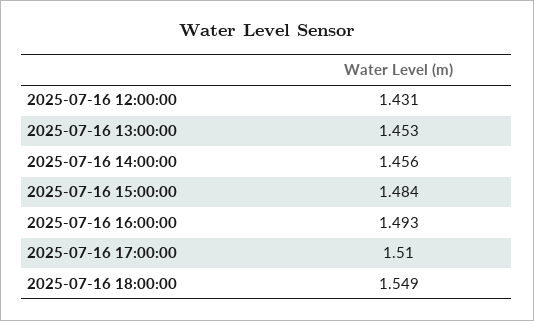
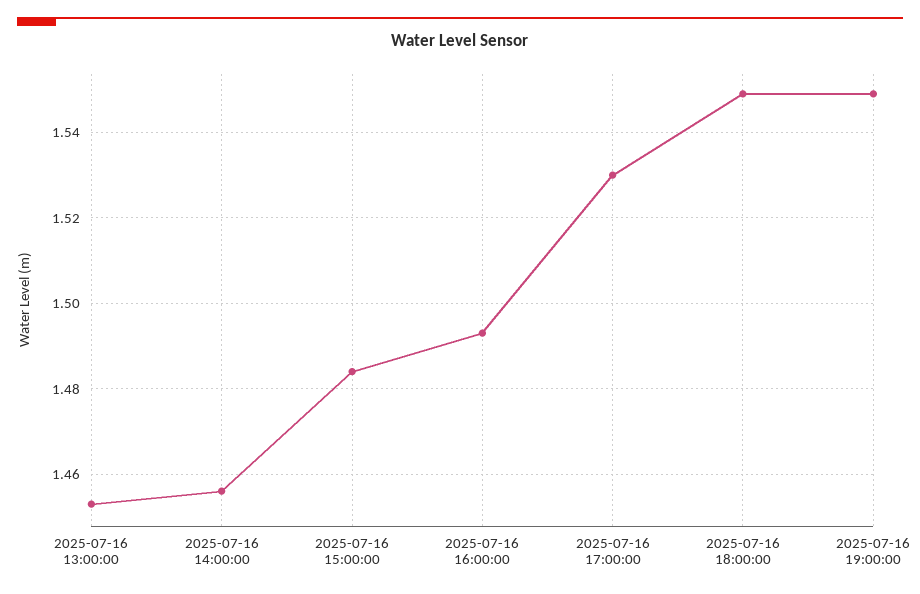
2025-07-16 12:00:00: 1.431 -> none
2025-07-16 17:00:00: 1.51 -> 1.53
2025-07-16 19:00:00: none -> 1.55

